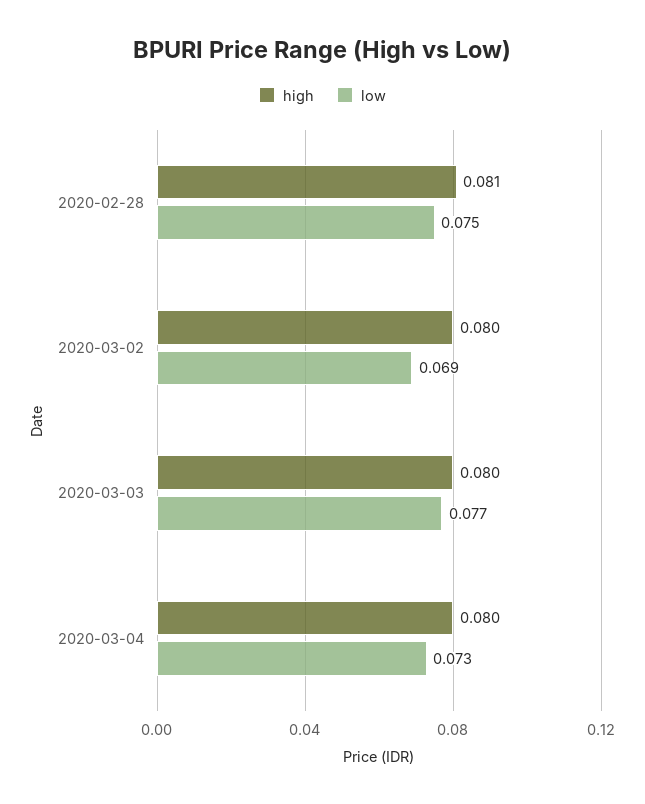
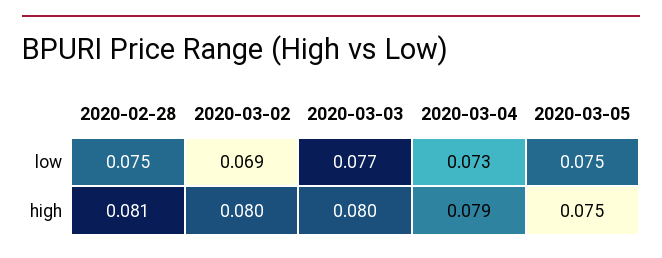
high, 2020-03-04: 0.08 -> 0.079
low, 2020-03-05: none -> 0.075
high, 2020-03-05: none -> 0.075

